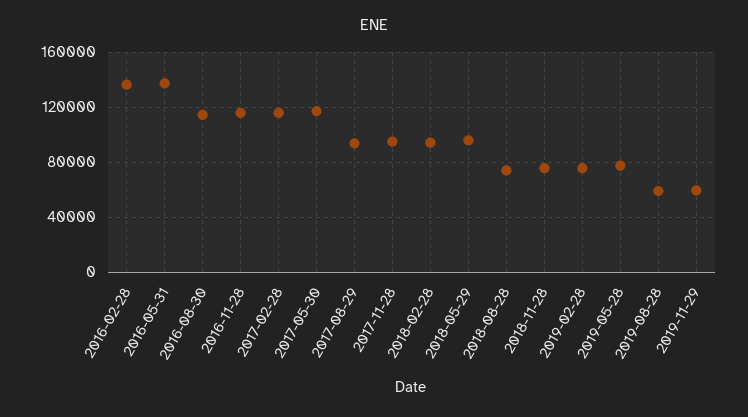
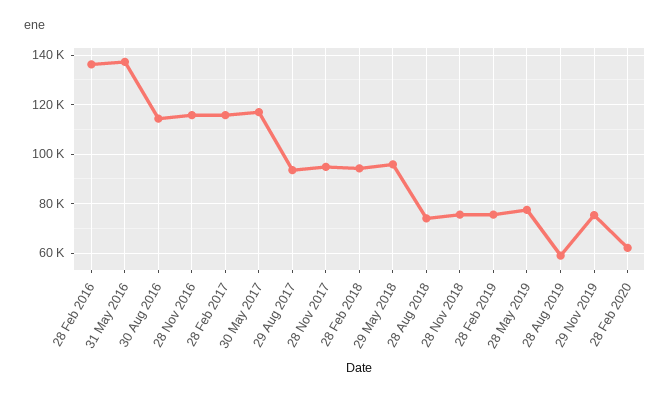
2019-11-29: 60000 -> 75000
28 Feb 2020: none -> 62500

